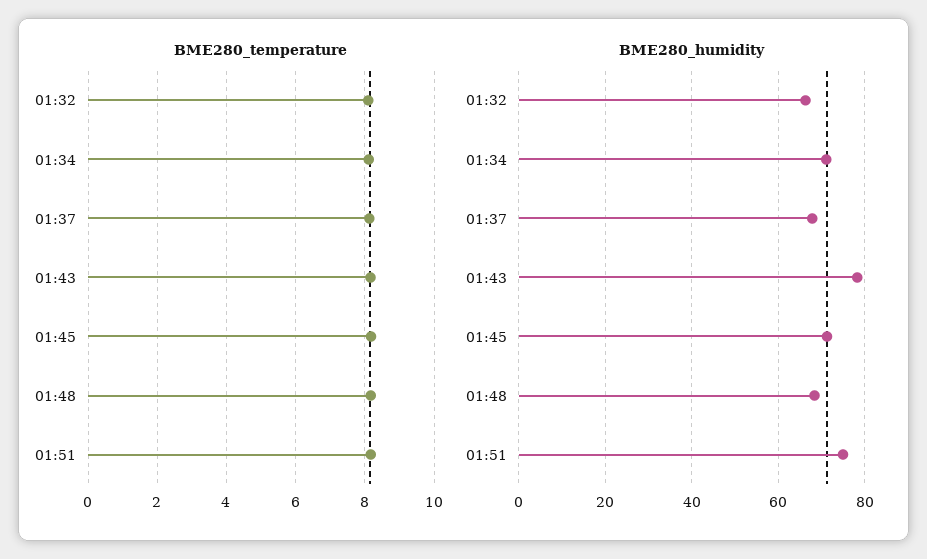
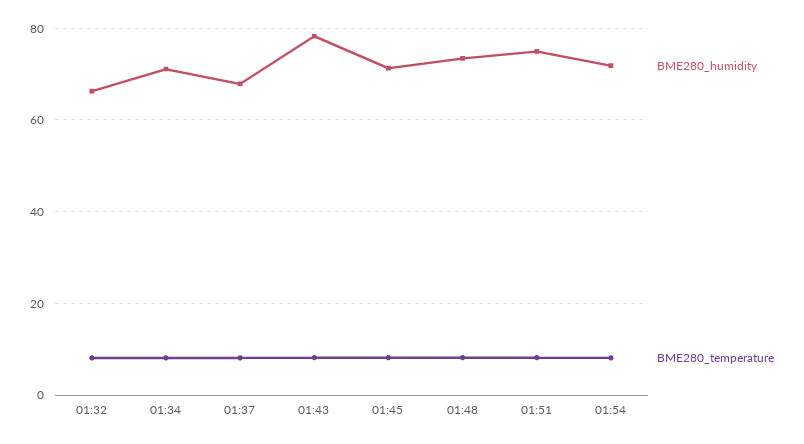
BME280_humidity, 01:48: 68 -> 74
BME280_humidity, 01:54: none -> 72
BME280_temperature, 01:54: none -> 8

